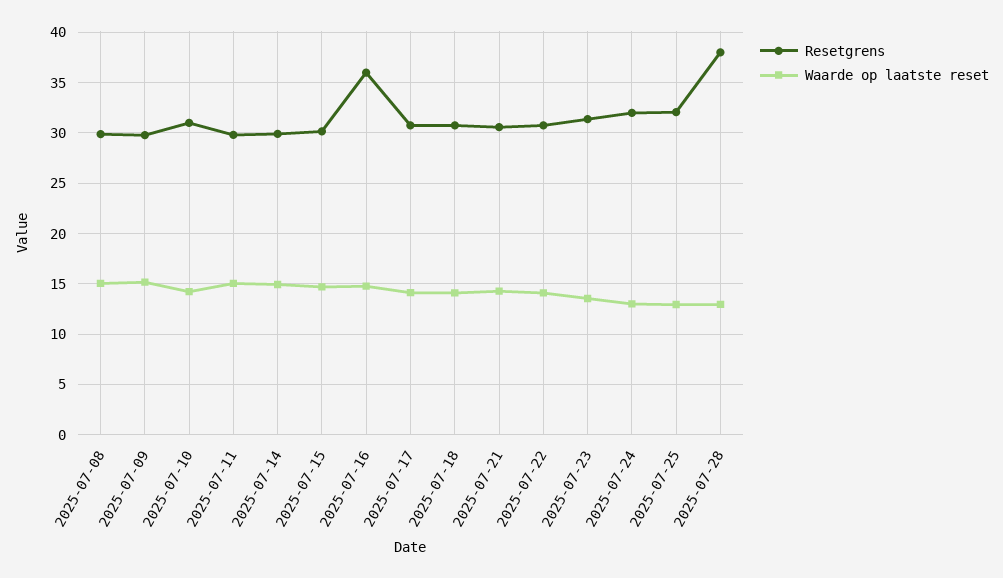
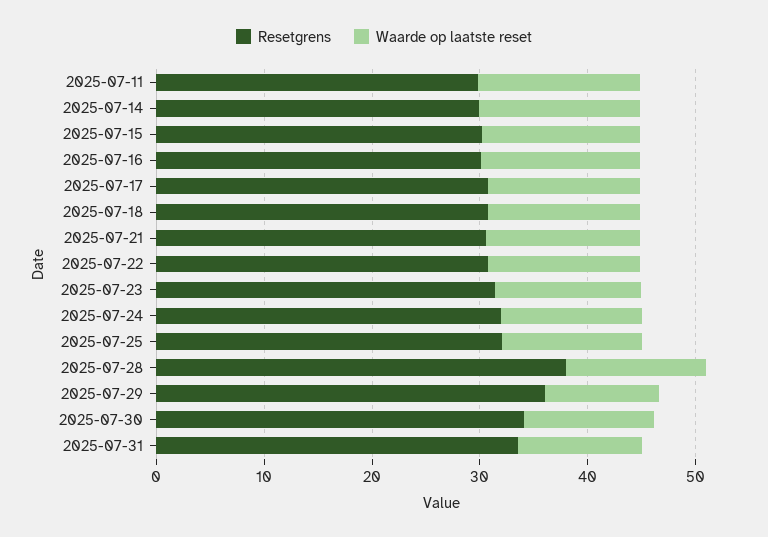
Resetgrens, 2025-07-08: 30 -> none
Waarde op laatste reset, 2025-07-08: 15 -> none
Resetgrens, 2025-07-09: 30 -> none
Waarde op laatste reset, 2025-07-09: 15 -> none
Resetgrens, 2025-07-10: 31 -> none
Waarde op laatste reset, 2025-07-10: 14 -> none
Resetgrens, 2025-07-16: 36 -> 30
Resetgrens, 2025-07-29: none -> 36
Waarde op laatste reset, 2025-07-29: none -> 10
Resetgrens, 2025-07-30: none -> 34
Waarde op laatste reset, 2025-07-30: none -> 12
Resetgrens, 2025-07-31: none -> 34
Waarde op laatste reset, 2025-07-31: none -> 12

